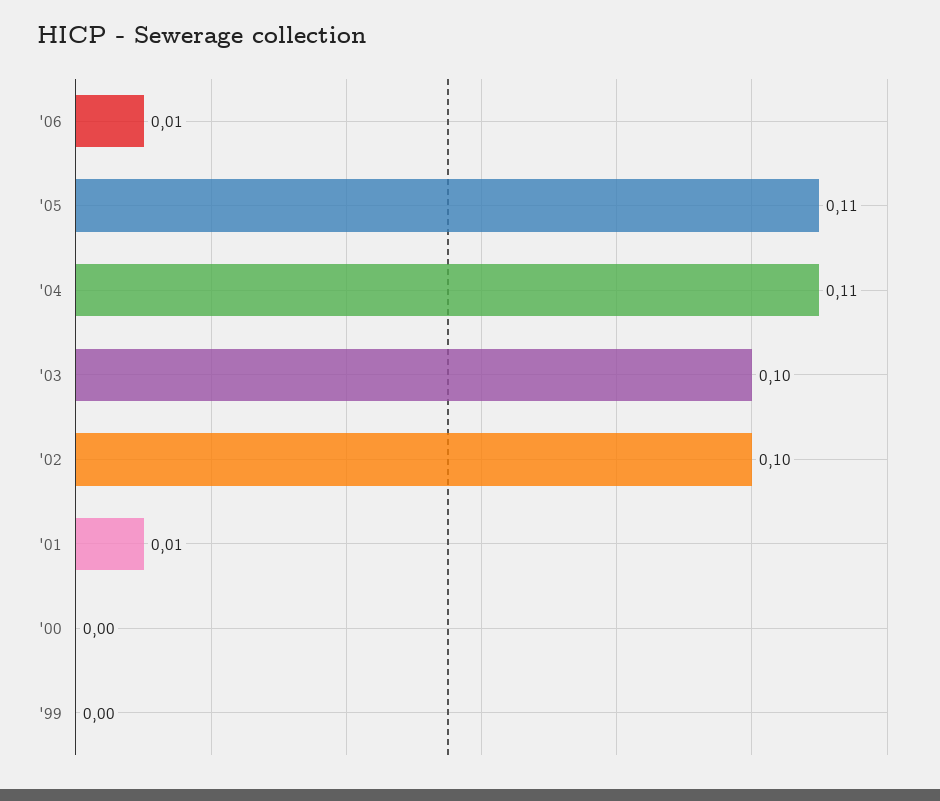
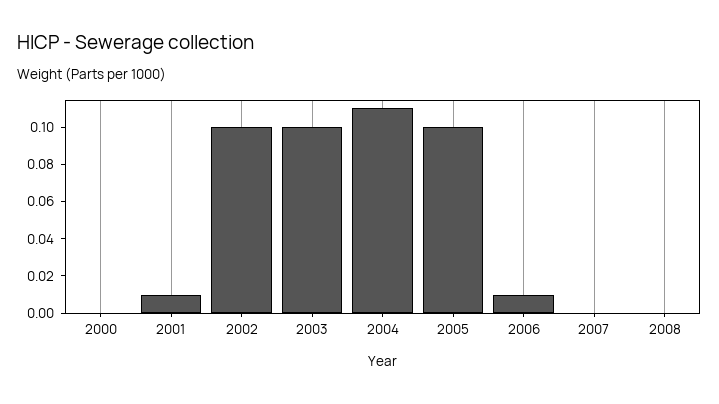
'05: 0.11 -> 0.1
'99: 0 -> none
2007: none -> 0
2008: none -> 0

